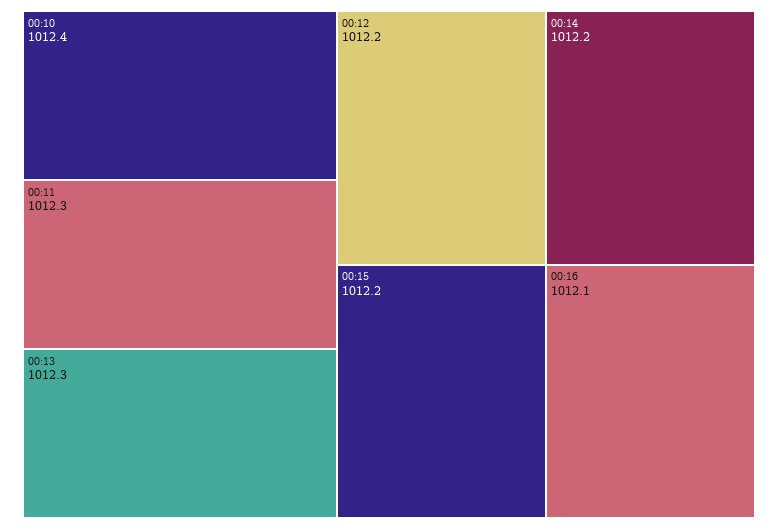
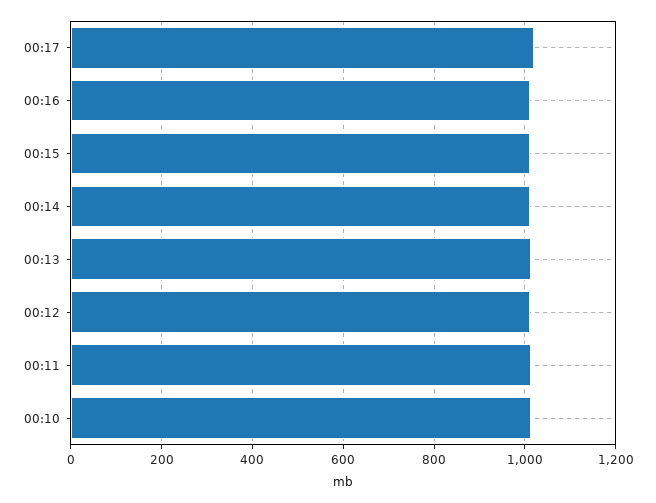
00:17: none -> 1020

